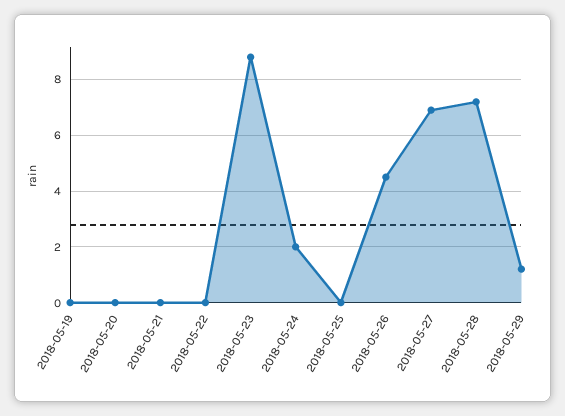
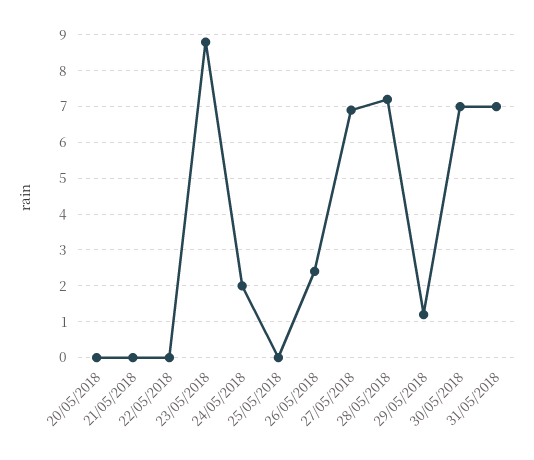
2018-05-19: 0 -> none
2018-05-26: 4.5 -> 2.5
30/05/2018: none -> 7
31/05/2018: none -> 7

